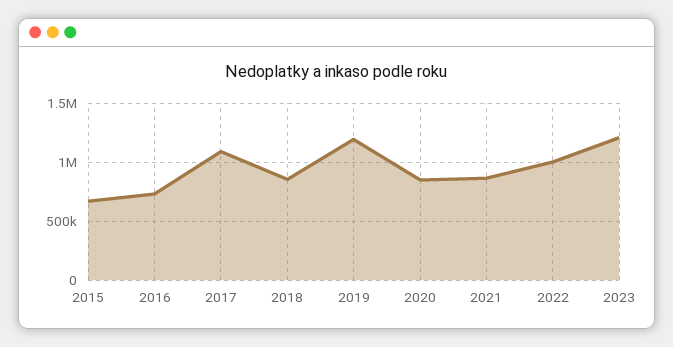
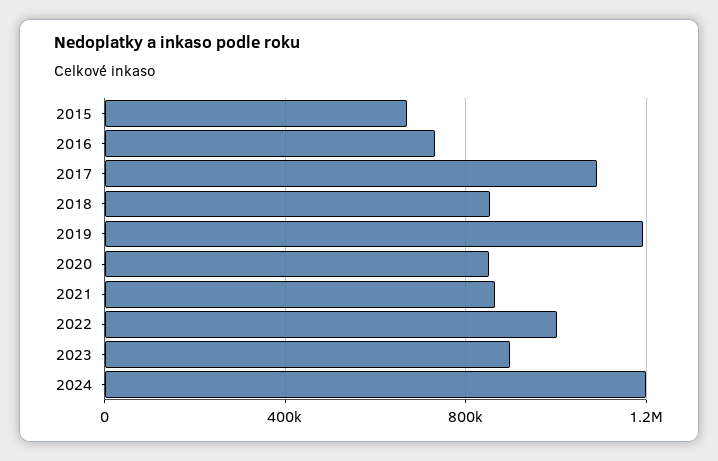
2023: 1200000 -> 900000
2024: none -> 1200000

